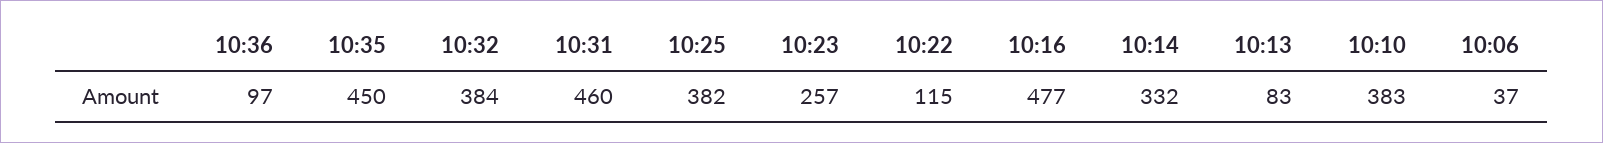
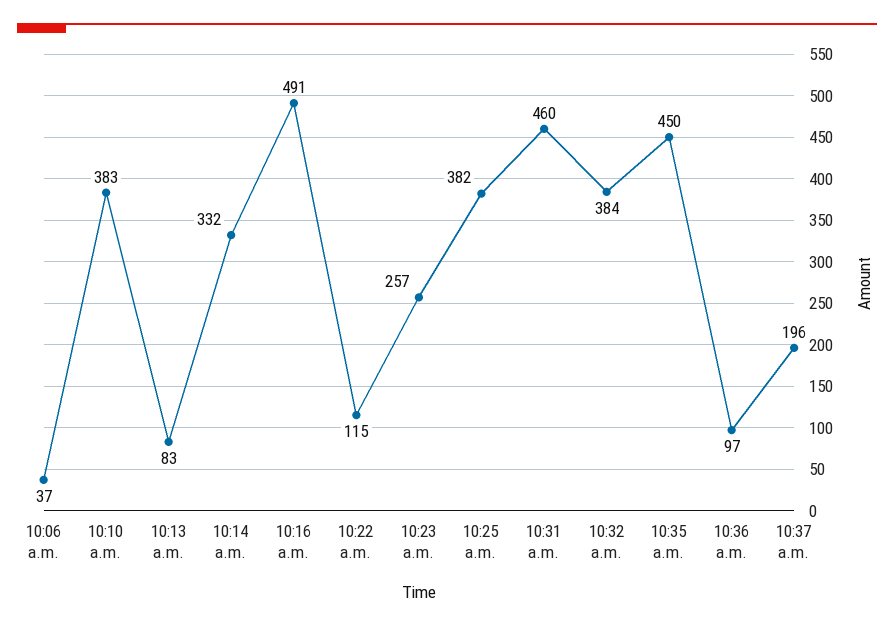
10:16: 477 -> 491
10:37 a.m.: none -> 196

